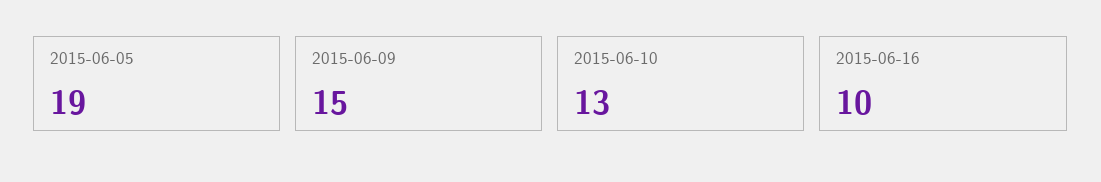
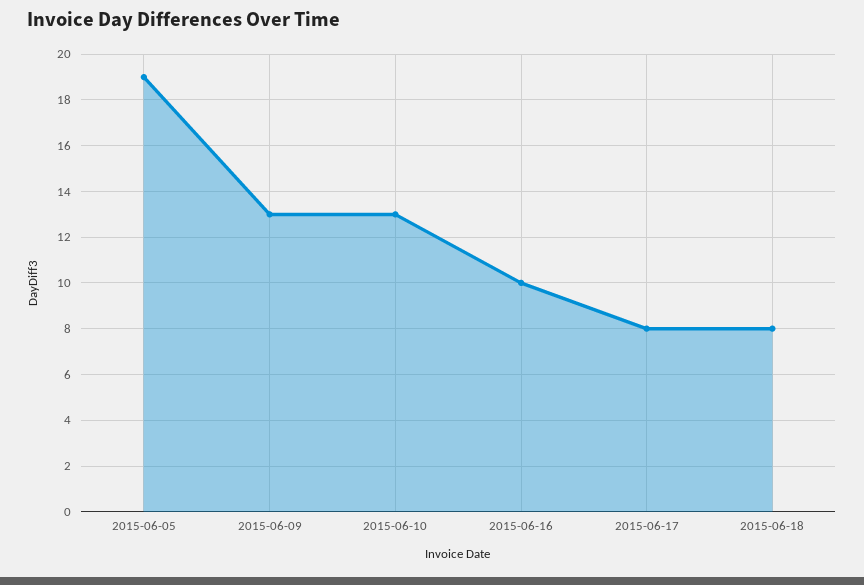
2015-06-09: 15 -> 13
2015-06-17: none -> 8
2015-06-18: none -> 8

